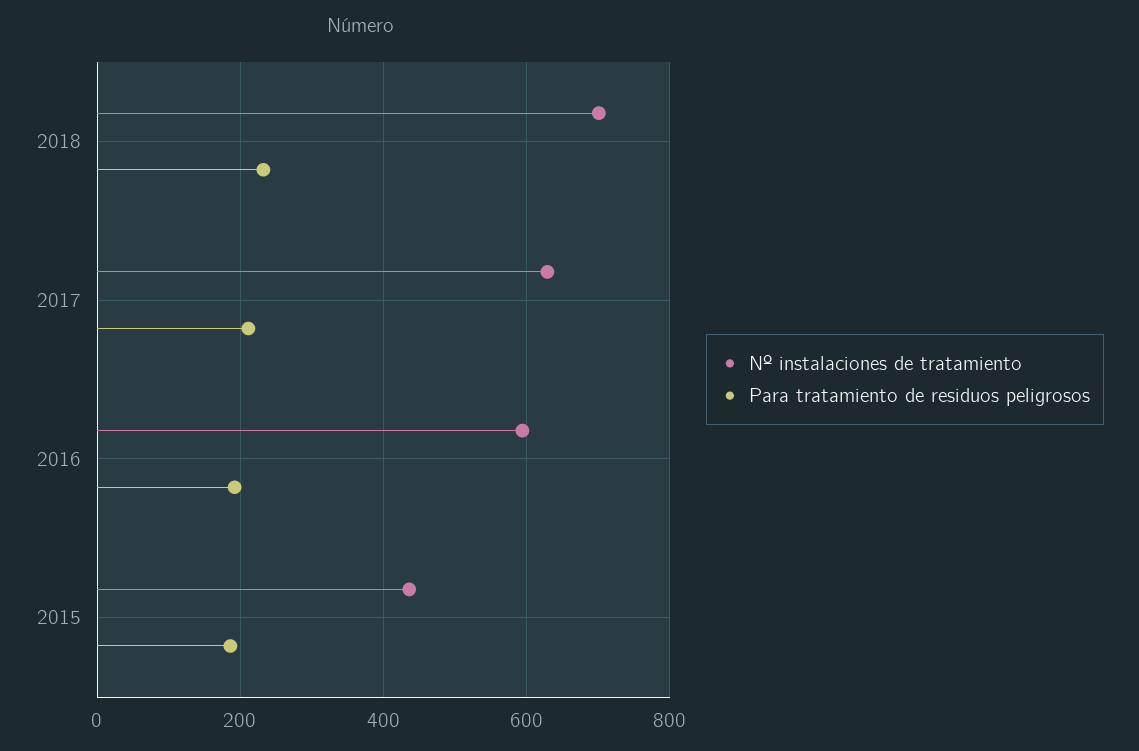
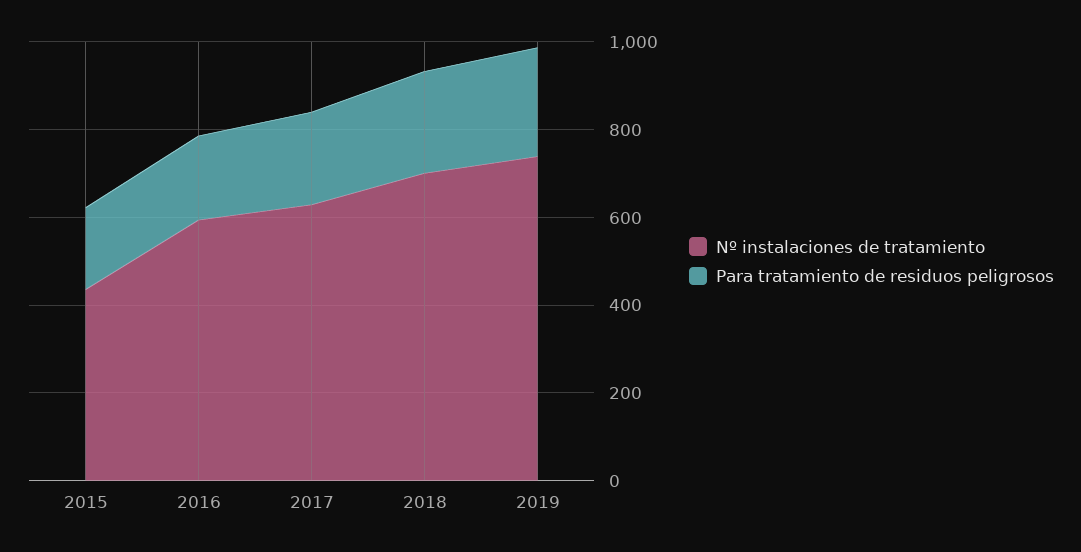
Nº instalaciones de tratamiento, 2019: none -> 750
Para tratamiento de residuos peligrosos, 2019: none -> 250

